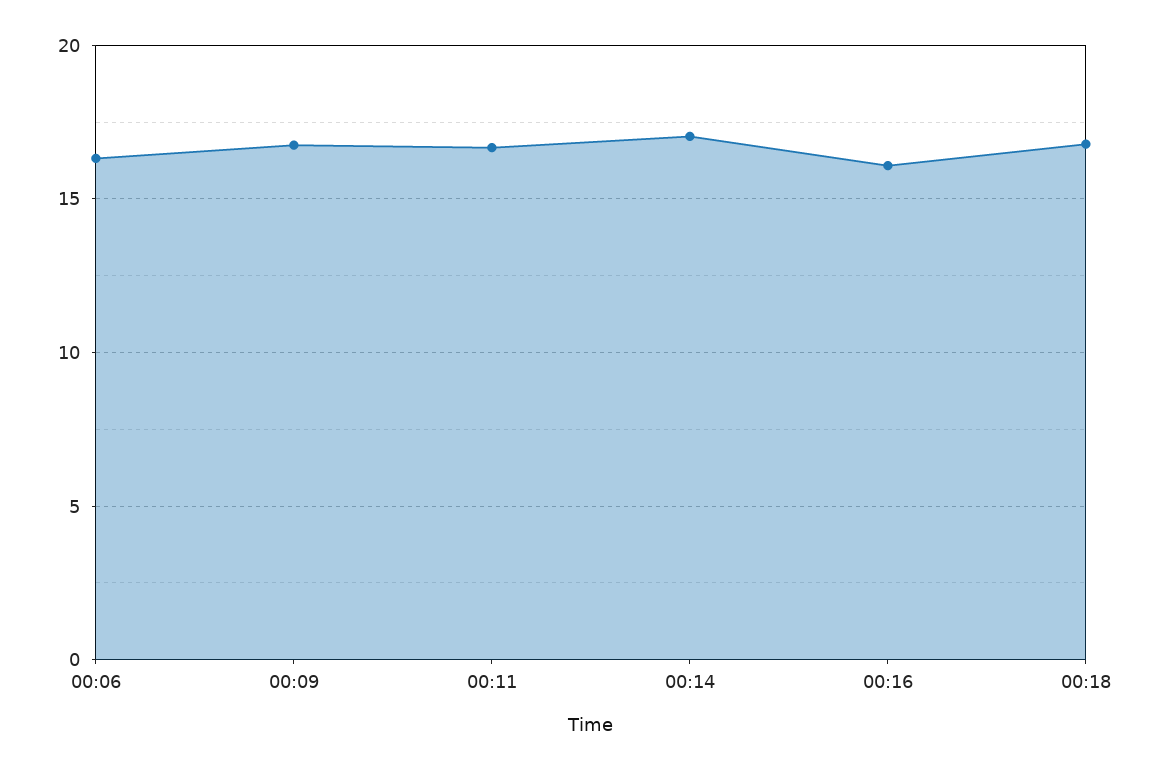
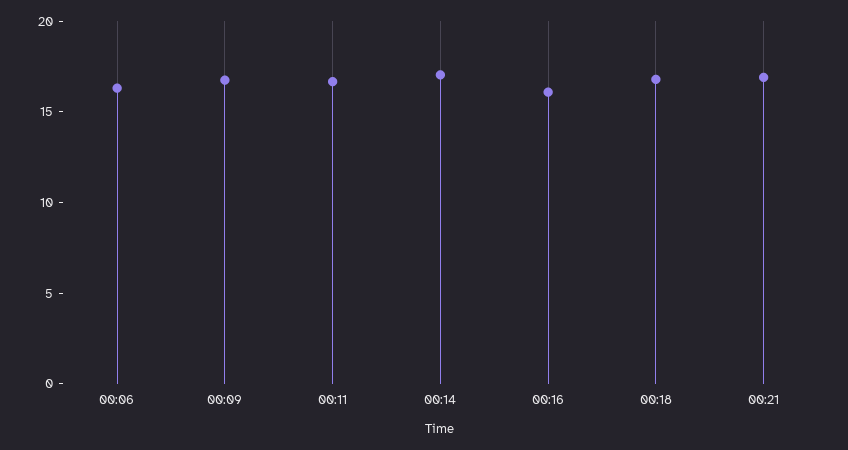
00:21: none -> 17

